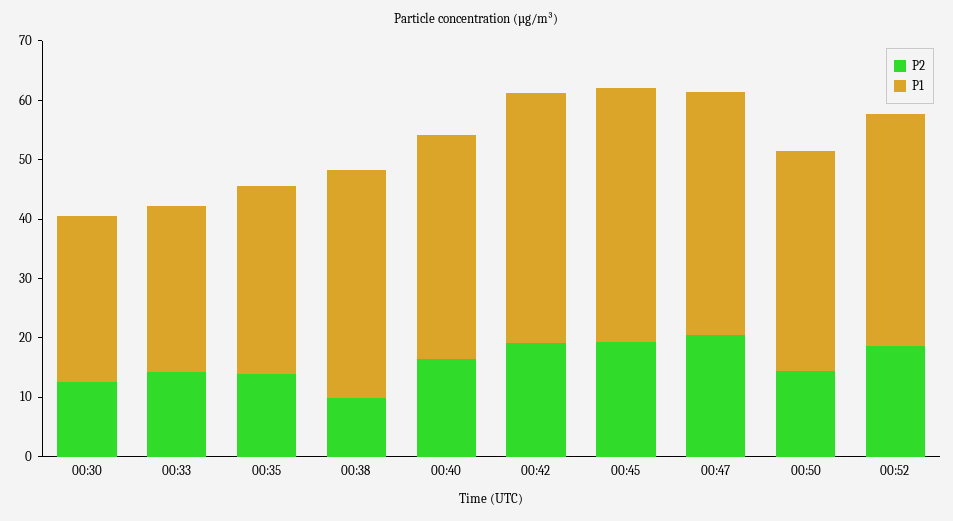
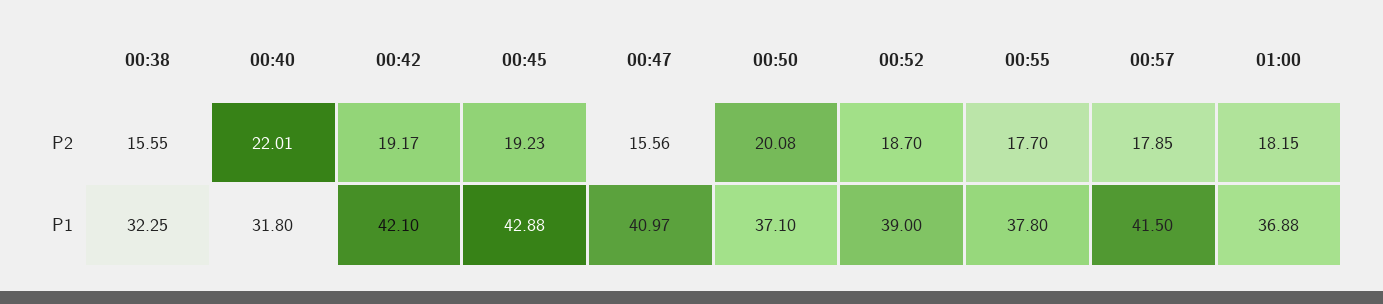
P2, 00:30: 12 -> none
P1, 00:30: 28 -> none
P2, 00:33: 14 -> none
P1, 00:33: 28 -> none
P2, 00:35: 14 -> none
P1, 00:35: 32 -> none
P2, 00:38: 10 -> 15.55
P1, 00:38: 38 -> 32.25
P2, 00:40: 16 -> 22.01
P1, 00:40: 38 -> 31.8
P2, 00:47: 20 -> 15.56
P2, 00:50: 14 -> 20.08
P2, 00:55: none -> 17.7
P2, 00:57: none -> 17.85
P2, 01:00: none -> 18.15
P1, 00:55: none -> 37.8
P1, 00:57: none -> 41.5
P1, 01:00: none -> 36.88

